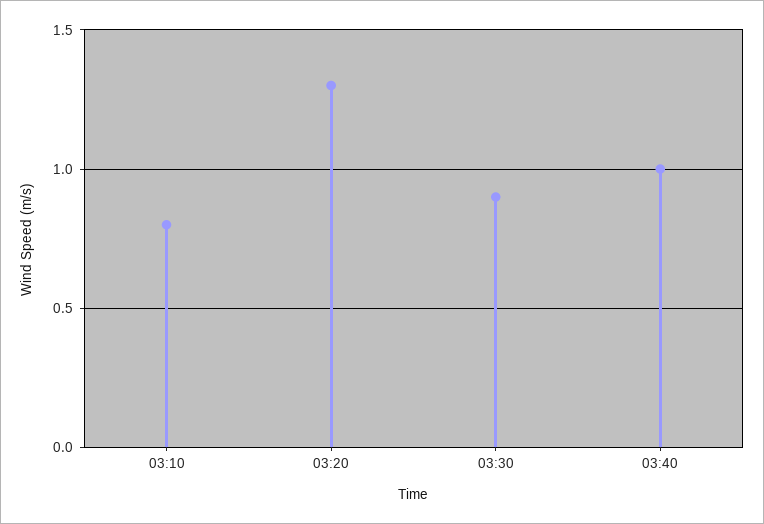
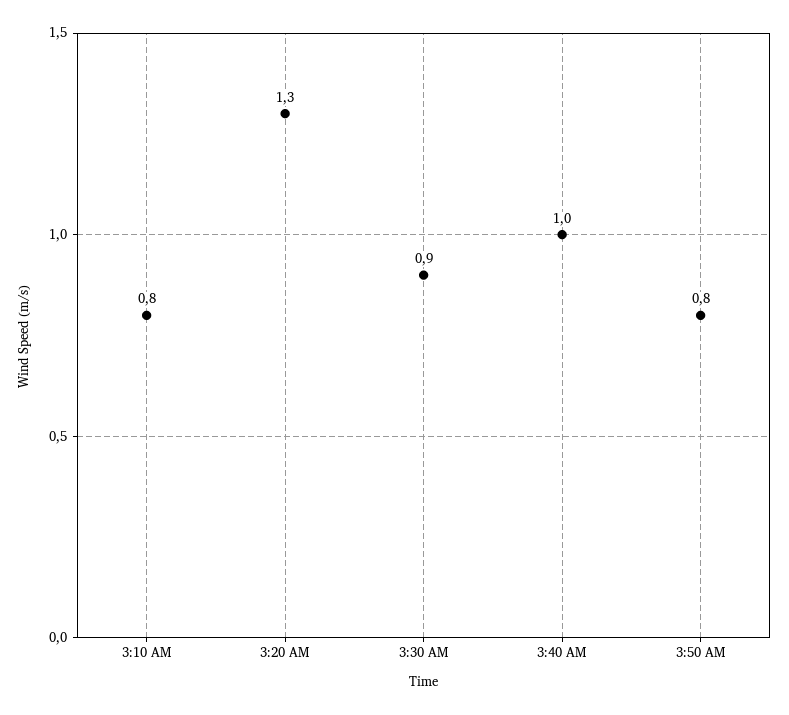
3:50 AM: none -> 0.8

